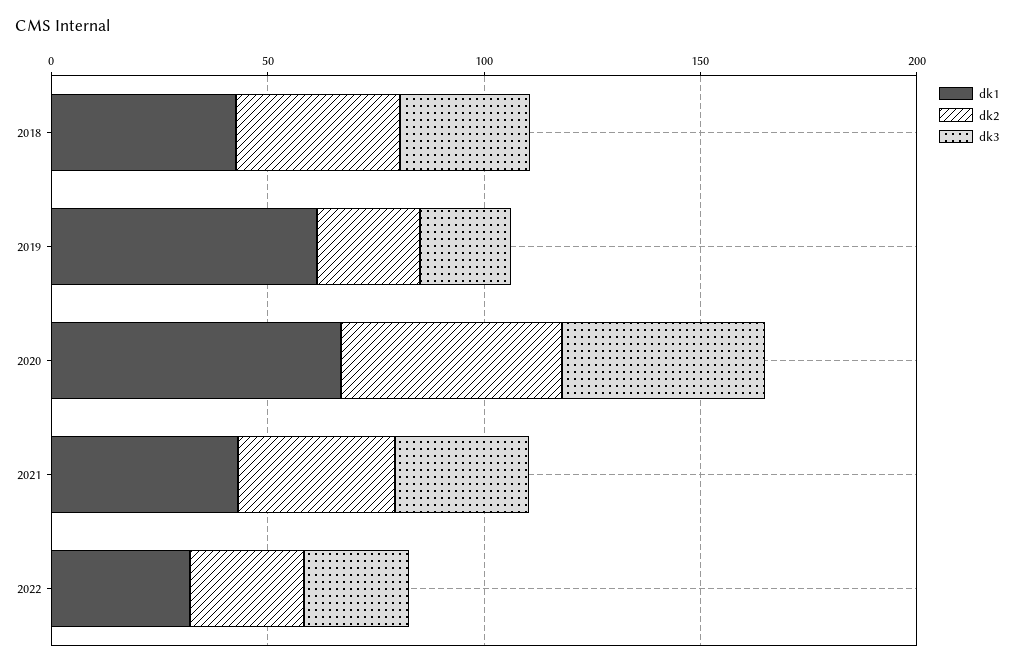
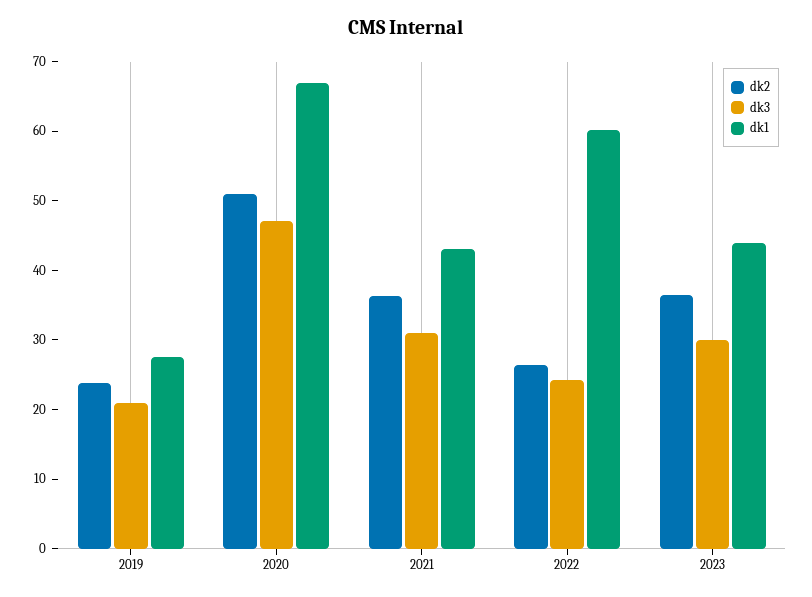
dk1, 2018: 40 -> none
dk2, 2018: 40 -> none
dk3, 2018: 30 -> none
dk1, 2019: 60 -> 28
dk1, 2022: 30 -> 60
dk2, 2023: none -> 36
dk3, 2023: none -> 30
dk1, 2023: none -> 44

